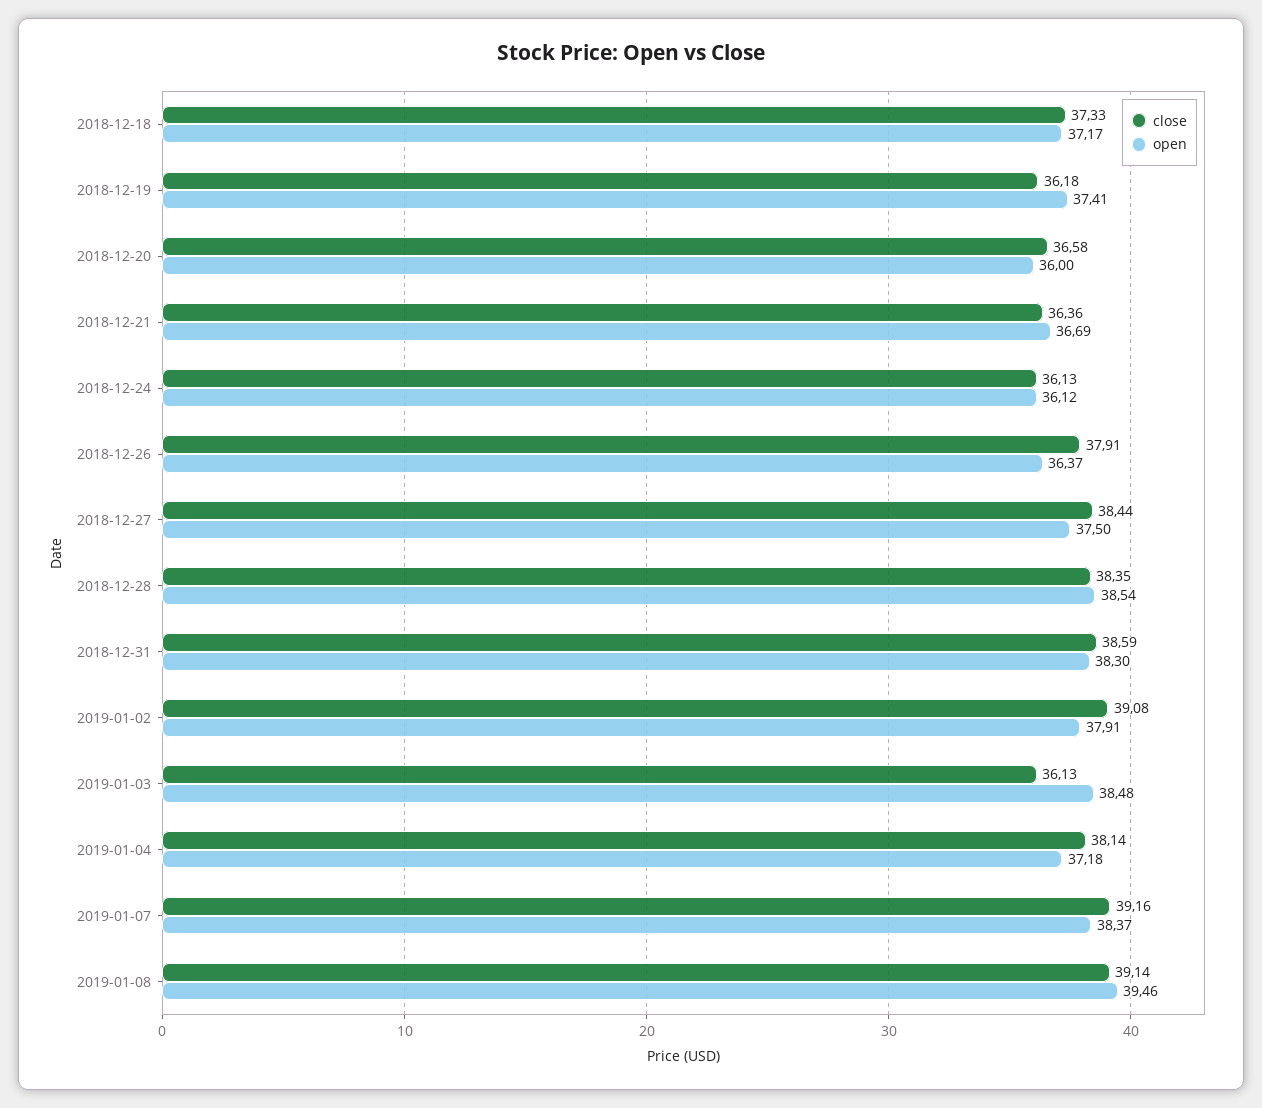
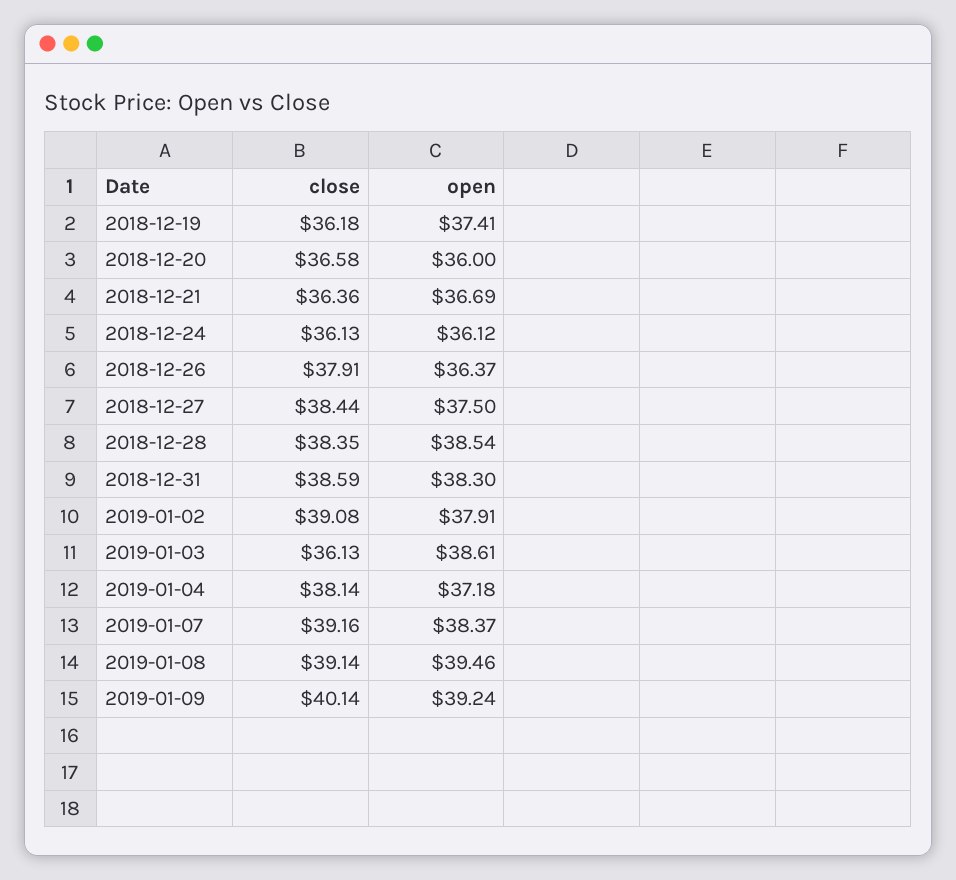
close, 2018-12-18: 37.33 -> none
open, 2018-12-18: 37.17 -> none
open, 2019-01-03: 38.48 -> 38.61
close, 2019-01-09: none -> 40.14
open, 2019-01-09: none -> 39.24

